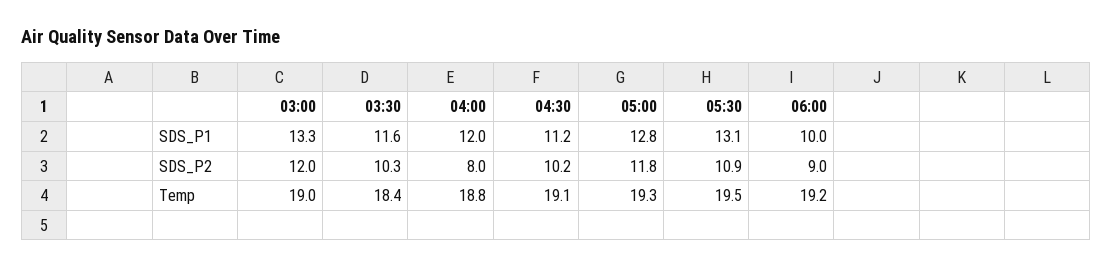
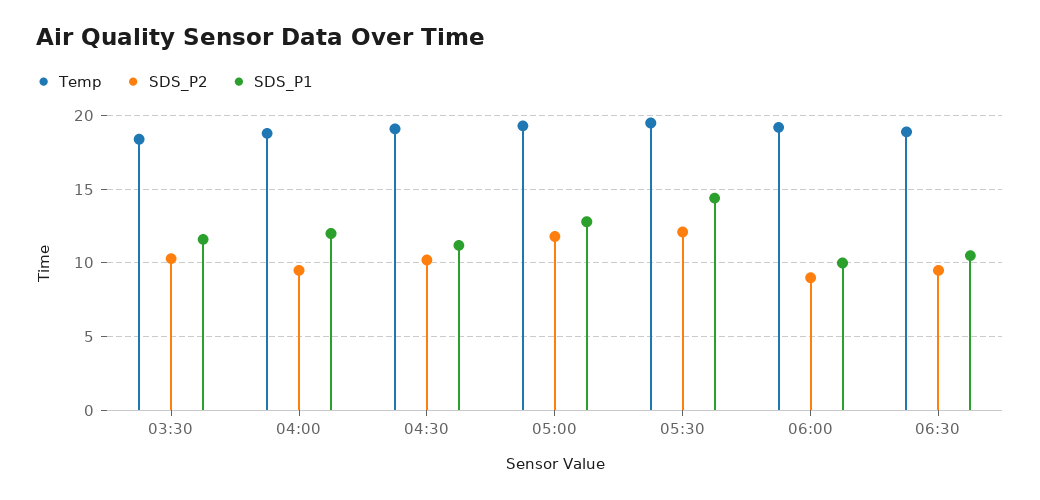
SDS_P1, 03:00: 13.3 -> none
SDS_P1, 05:30: 13.1 -> 14.5
SDS_P2, 03:00: 12 -> none
SDS_P2, 04:00: 8 -> 9.5
SDS_P2, 05:30: 10.9 -> 12
Temp, 03:00: 19 -> none
Temp, 06:30: none -> 19
SDS_P2, 06:30: none -> 9.5
SDS_P1, 06:30: none -> 10.5

